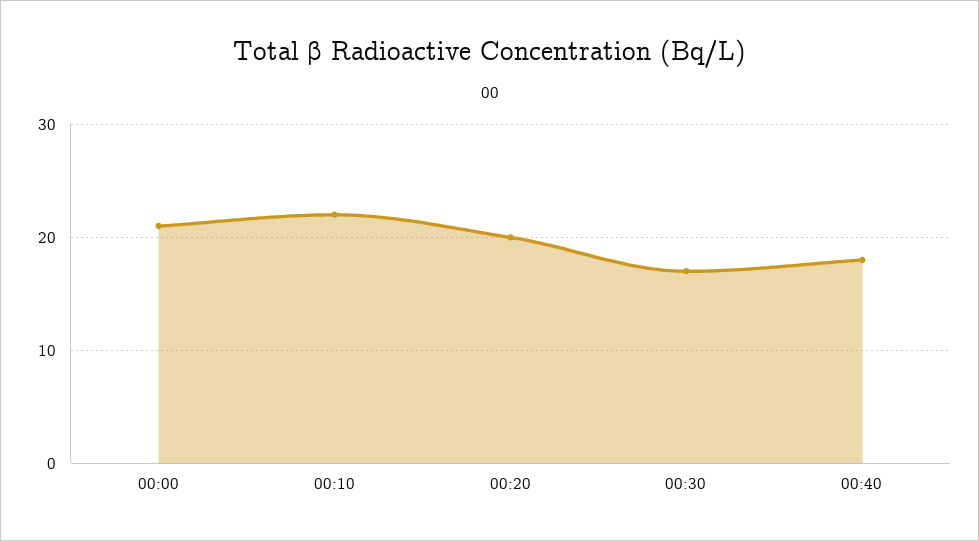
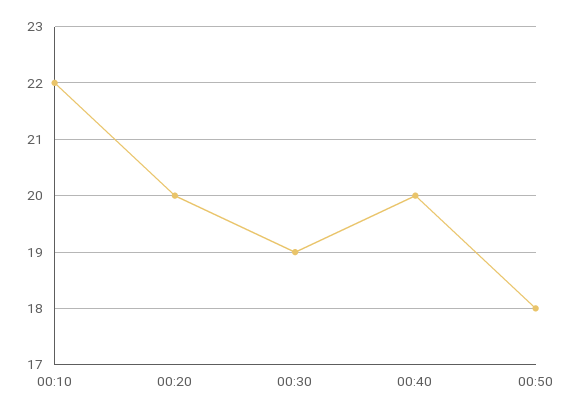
00:00: 21 -> none
00:30: 17 -> 19
00:40: 18 -> 20
00:50: none -> 18

